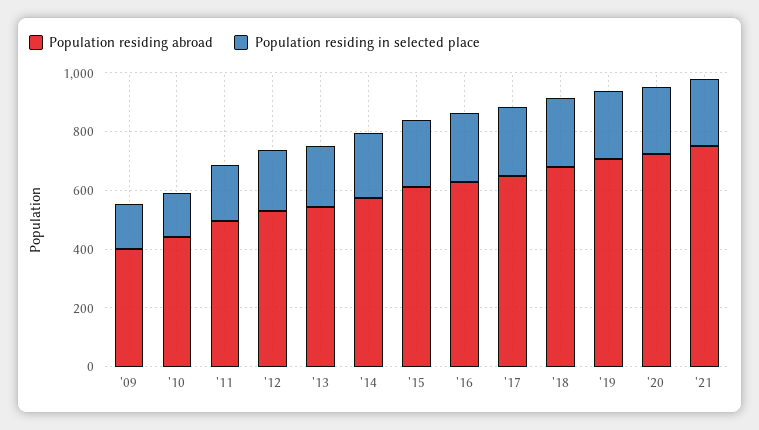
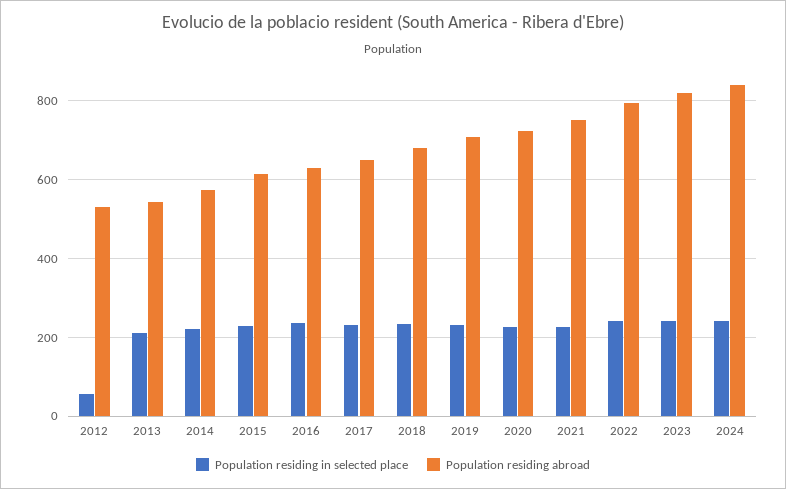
Population residing abroad, '09: 400 -> none
Population residing in selected place, '09: 150 -> none
Population residing abroad, '10: 450 -> none
Population residing in selected place, '10: 150 -> none
Population residing abroad, '11: 500 -> none
Population residing in selected place, '11: 200 -> none
Population residing in selected place, '12: 200 -> 60
Population residing in selected place, 2022: none -> 240
Population residing abroad, 2022: none -> 800
Population residing in selected place, 2023: none -> 240
Population residing abroad, 2023: none -> 820
Population residing in selected place, 2024: none -> 240
Population residing abroad, 2024: none -> 840

